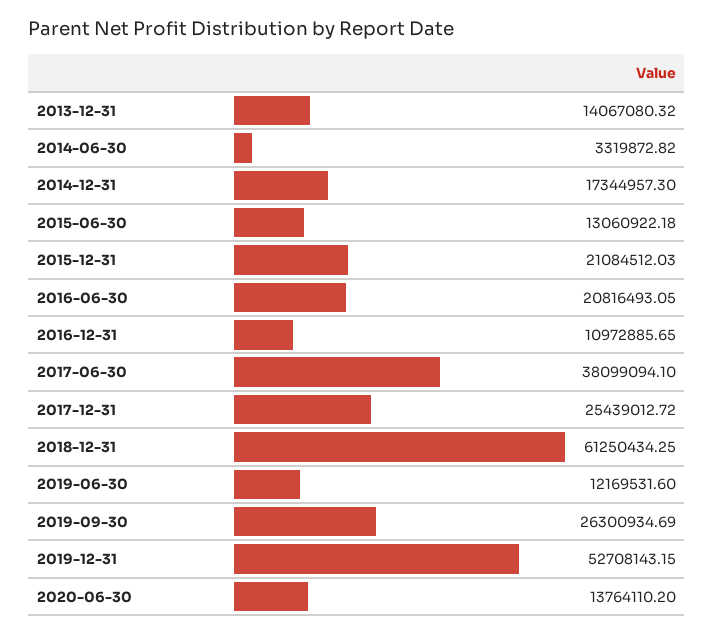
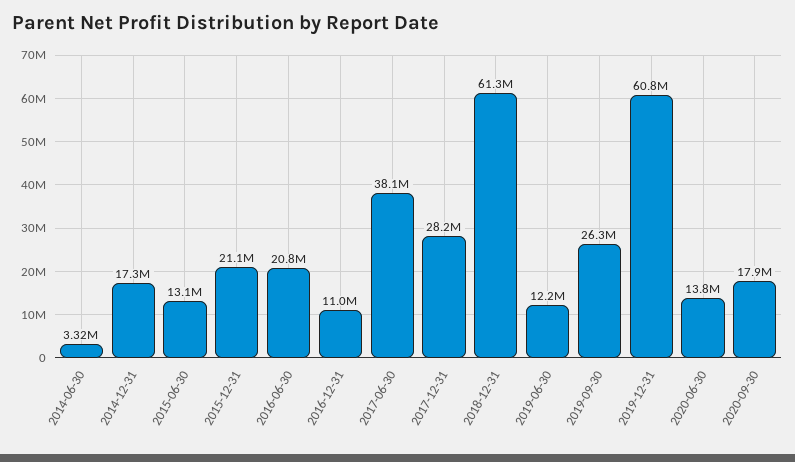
2013-12-31: 14067080.32 -> none
2017-12-31: 25439012.72 -> 28200000
2019-12-31: 52708143.15 -> 60800000
2020-09-30: none -> 17900000

